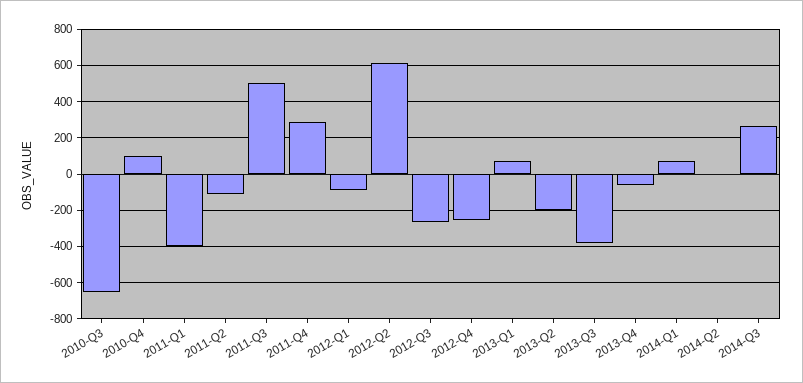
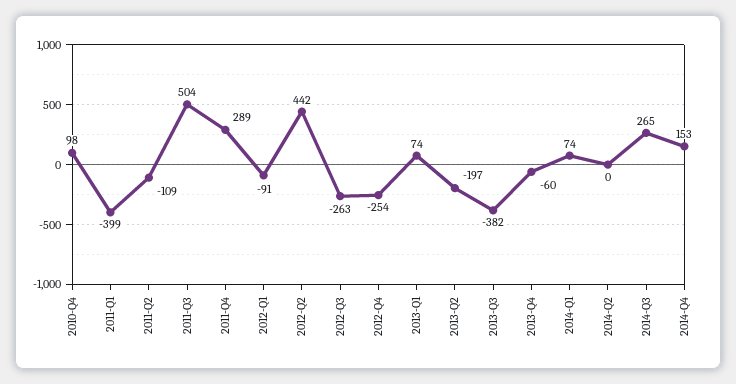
2010-Q3: -650 -> none
2012-Q2: 600 -> 442
2014-Q4: none -> 153

